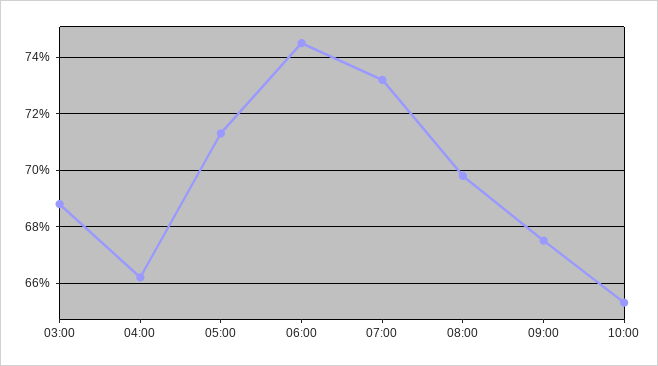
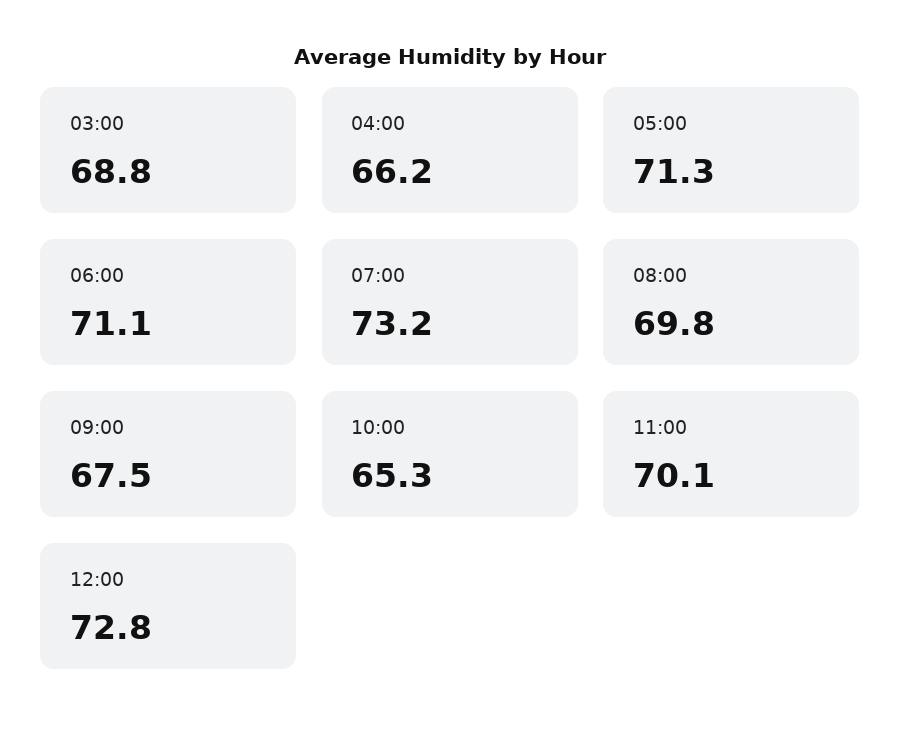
06:00: 74.5 -> 71.1
11:00: none -> 70.1
12:00: none -> 72.8

